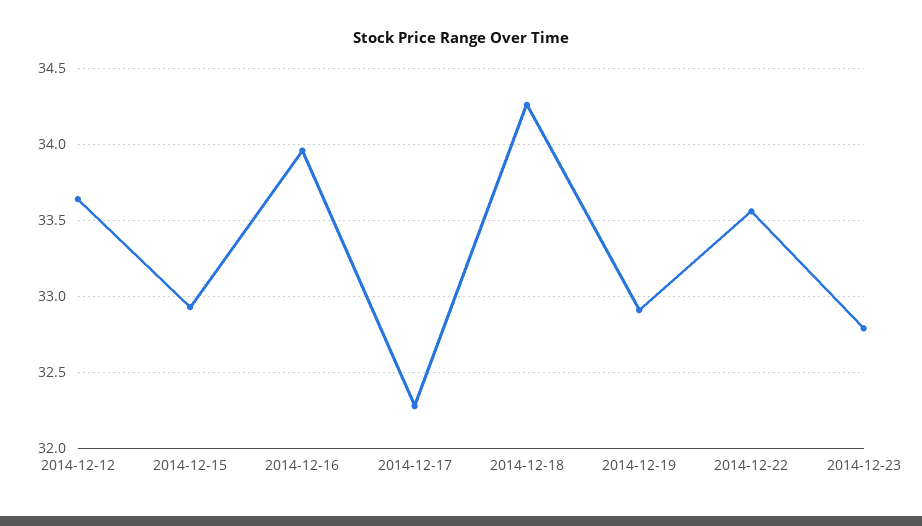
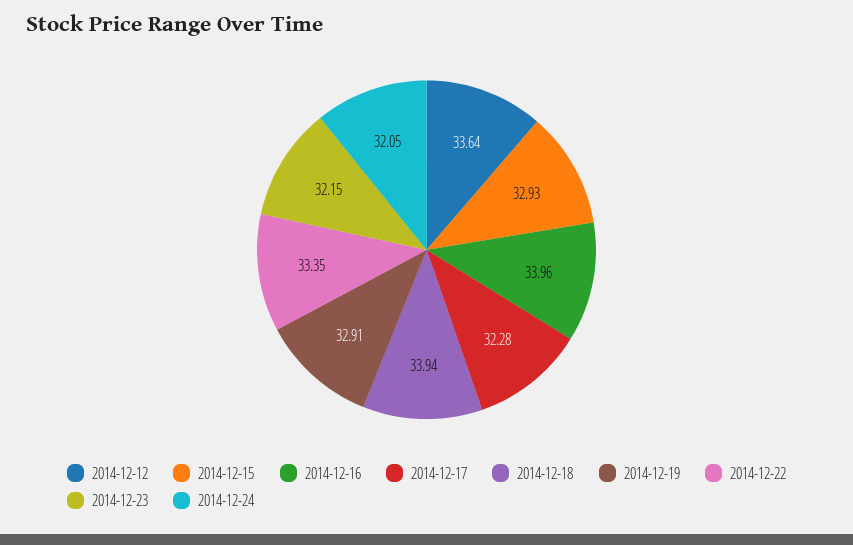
2014-12-18: 34.25 -> 33.94
2014-12-22: 33.55 -> 33.35
2014-12-23: 32.8 -> 32.15
2014-12-24: none -> 32.05

